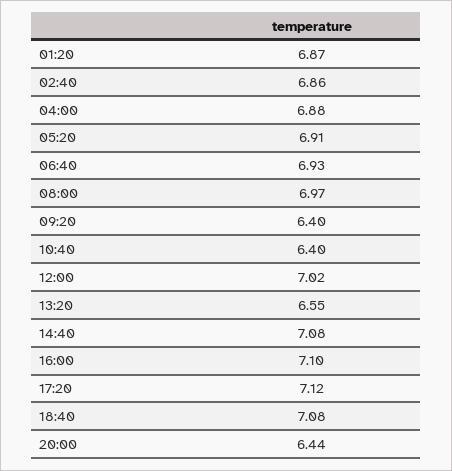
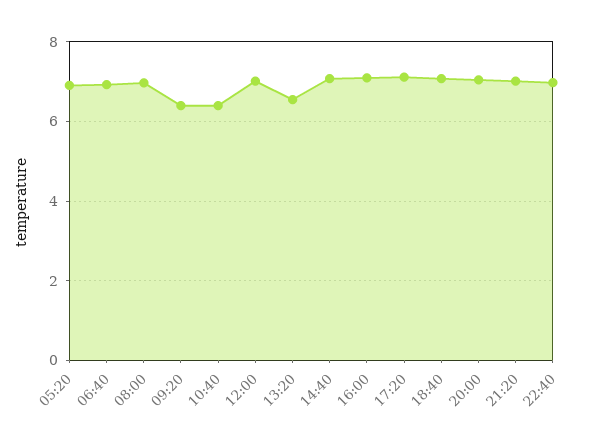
01:20: 6.87 -> none
02:40: 6.86 -> none
04:00: 6.88 -> none
20:00: 6.44 -> 7
21:20: none -> 7
22:40: none -> 7

